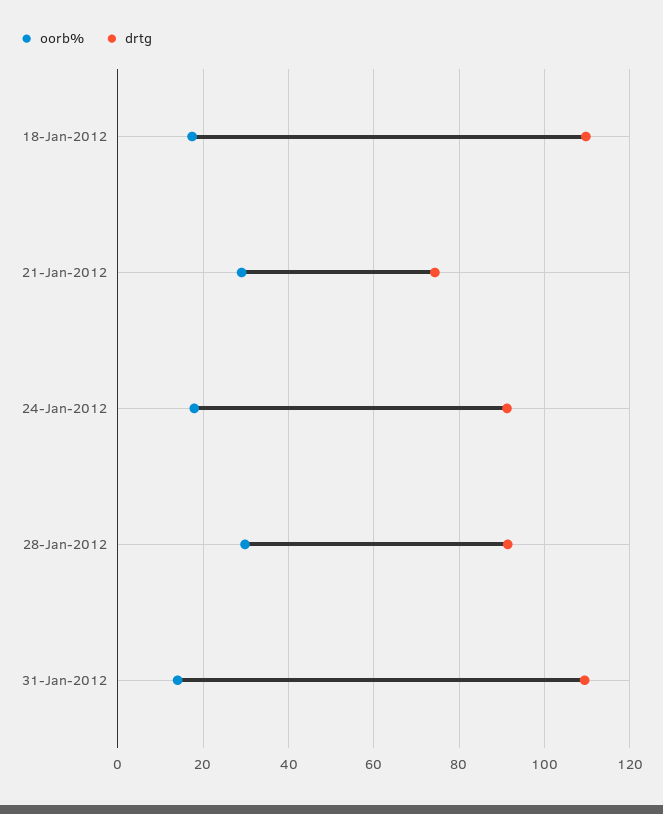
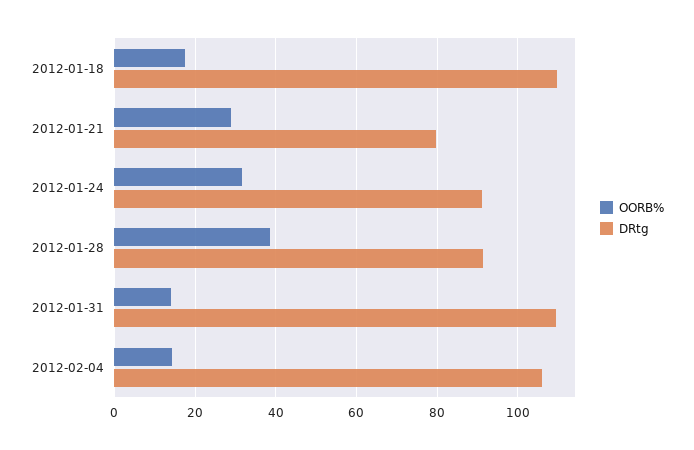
drtg, 21-Jan-2012: 74 -> 80
oorb%, 24-Jan-2012: 18 -> 32
oorb%, 28-Jan-2012: 30 -> 38
oorb%, 2012-02-04: none -> 14
drtg, 2012-02-04: none -> 106

